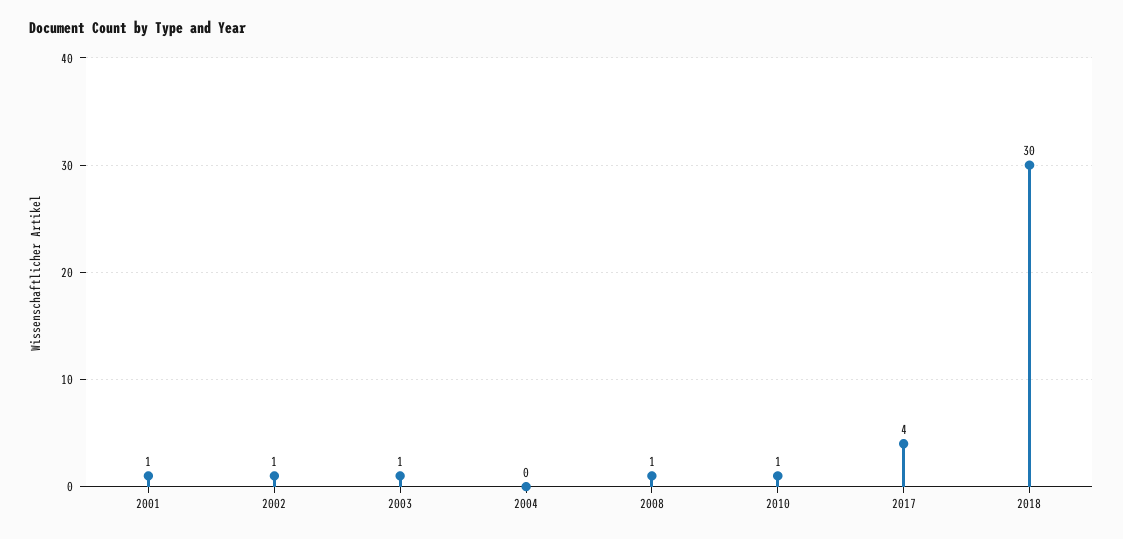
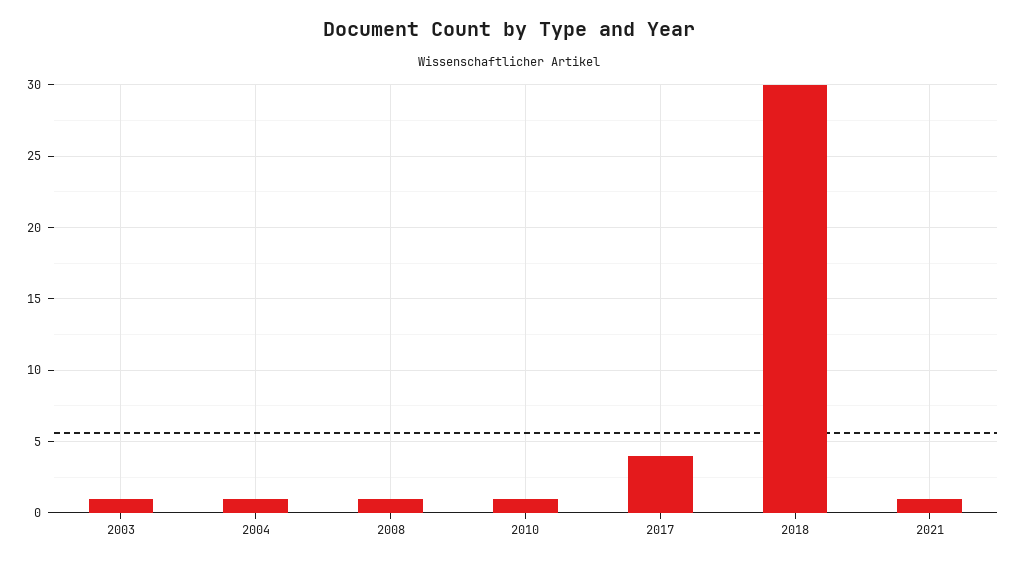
2001: 1 -> none
2002: 1 -> none
2004: 0 -> 1
2021: none -> 1

